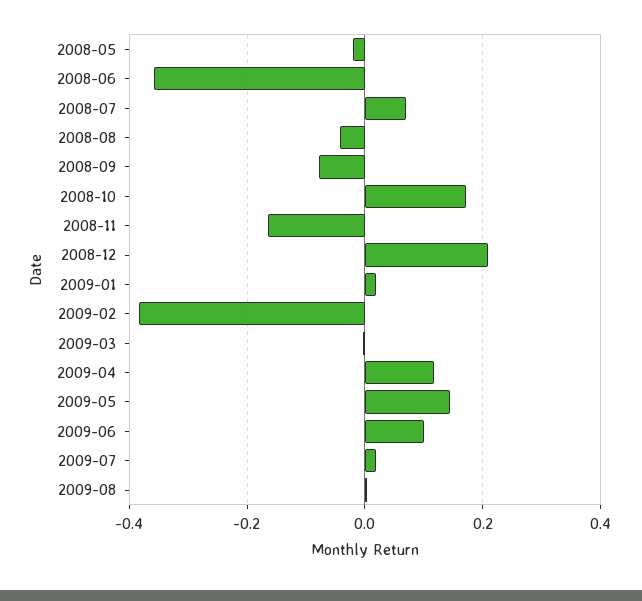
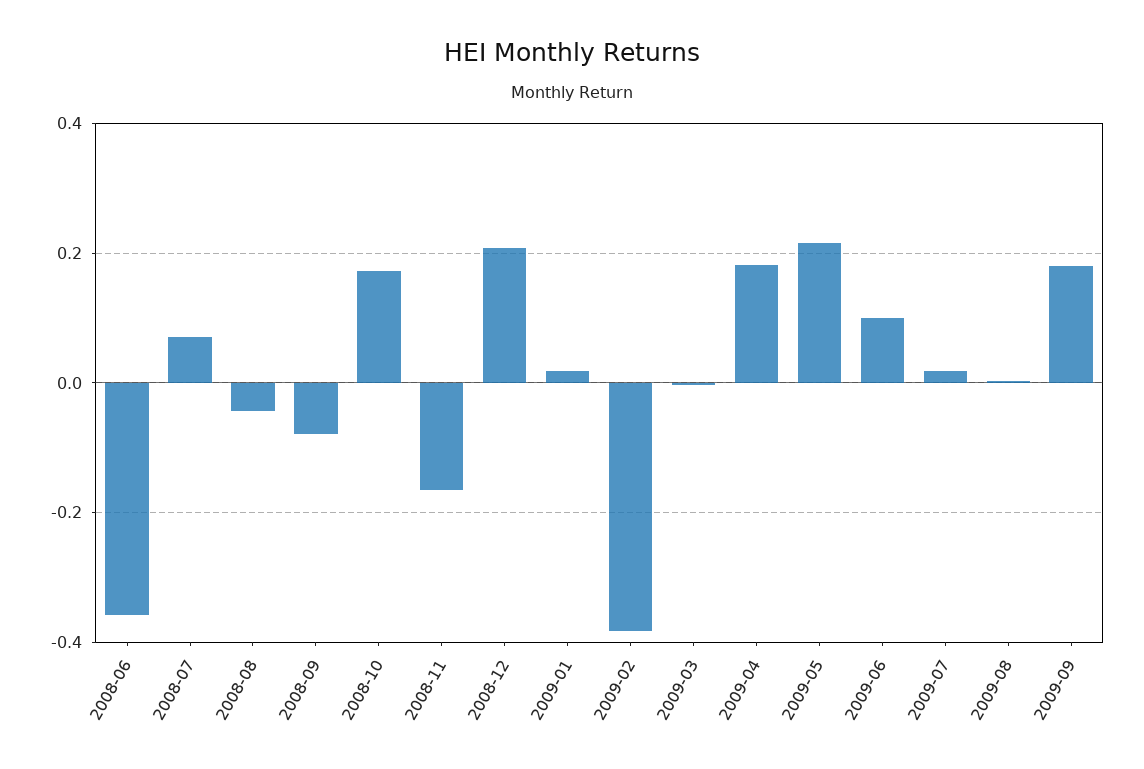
2008-05: -0.02 -> none
2009-04: 0.12 -> 0.18
2009-05: 0.14 -> 0.22
2009-09: none -> 0.18

